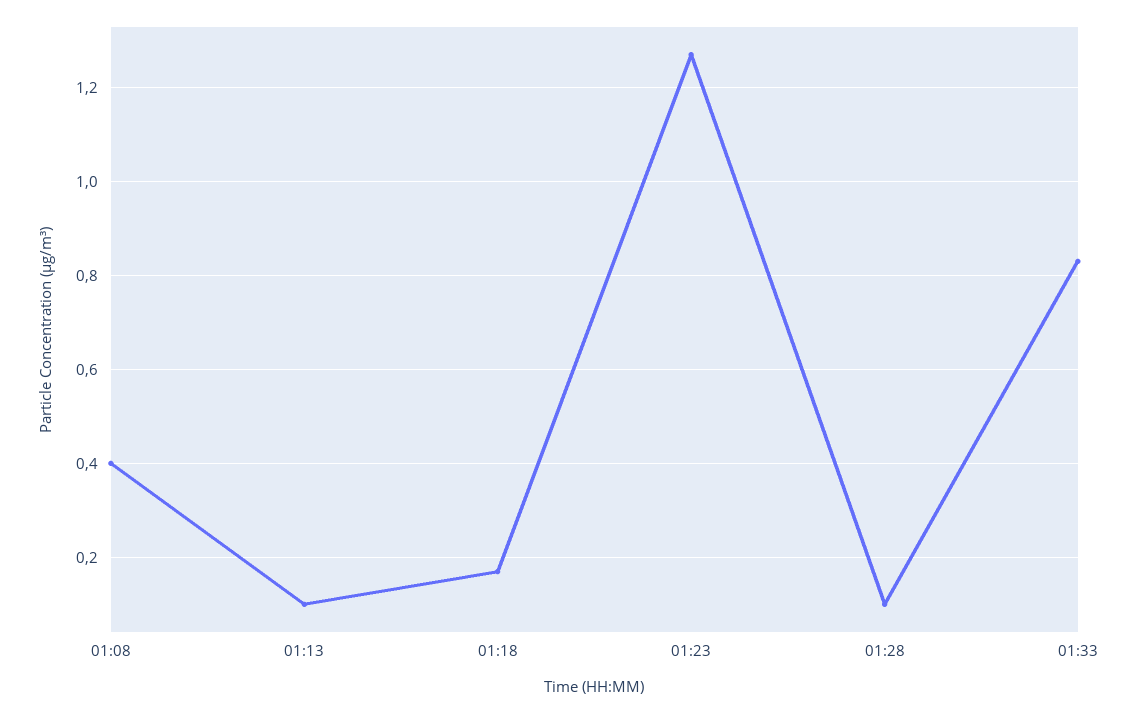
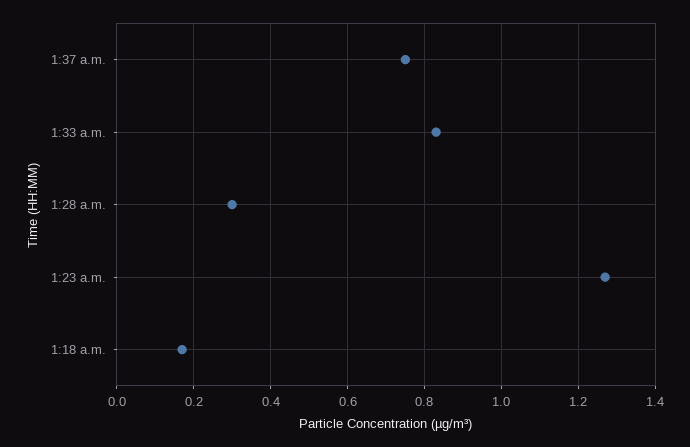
01:08: 0.4 -> none
01:13: 0.1 -> none
01:28: 0.1 -> 0.3
1:37 a.m.: none -> 0.75

